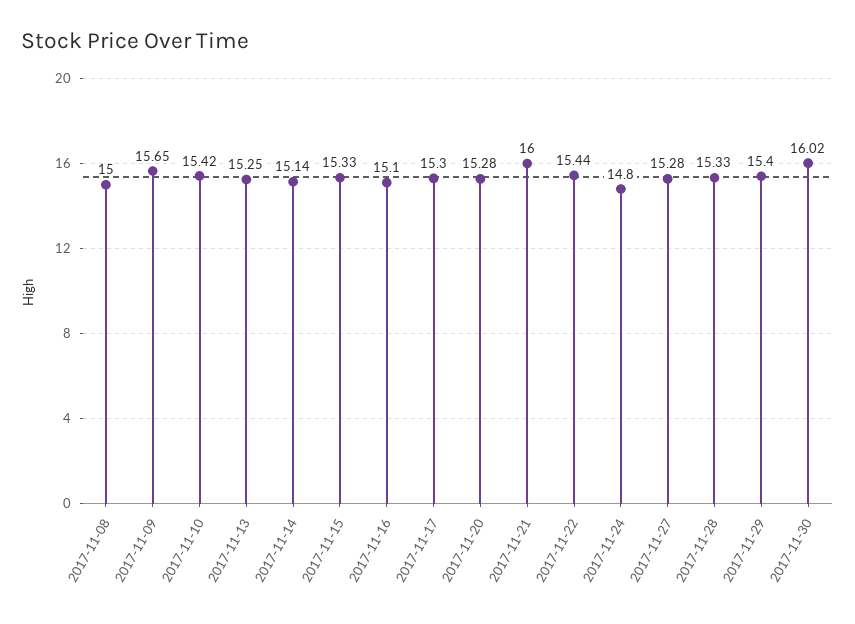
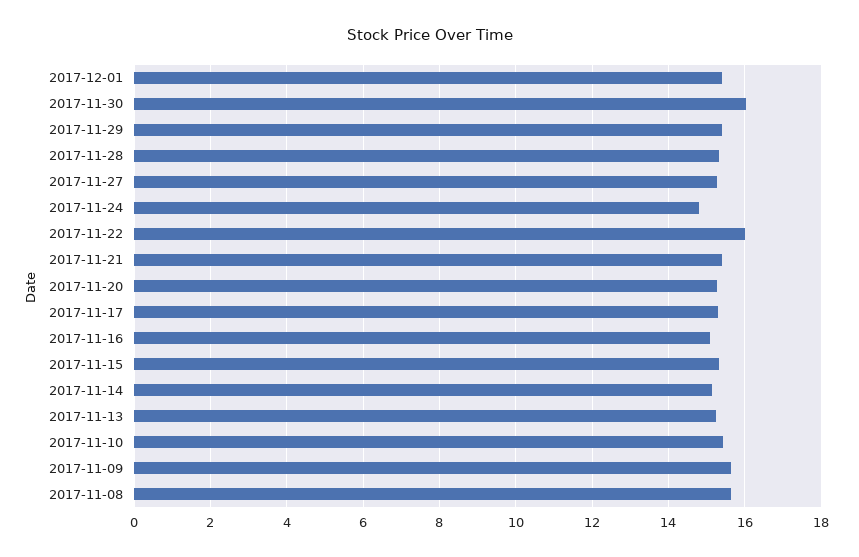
2017-11-08: 15 -> 15.6
2017-11-21: 16 -> 15.4
2017-11-22: 15.44 -> 16
2017-12-01: none -> 15.4

